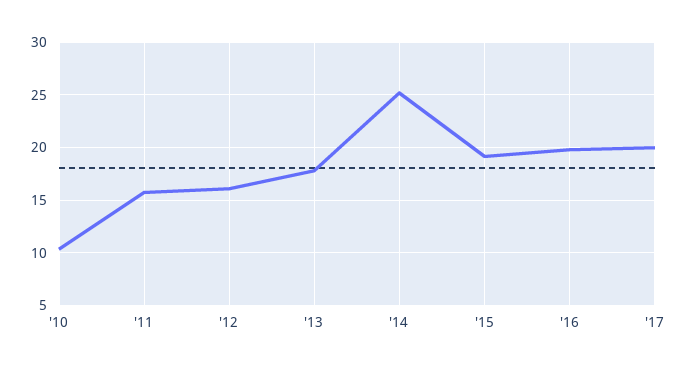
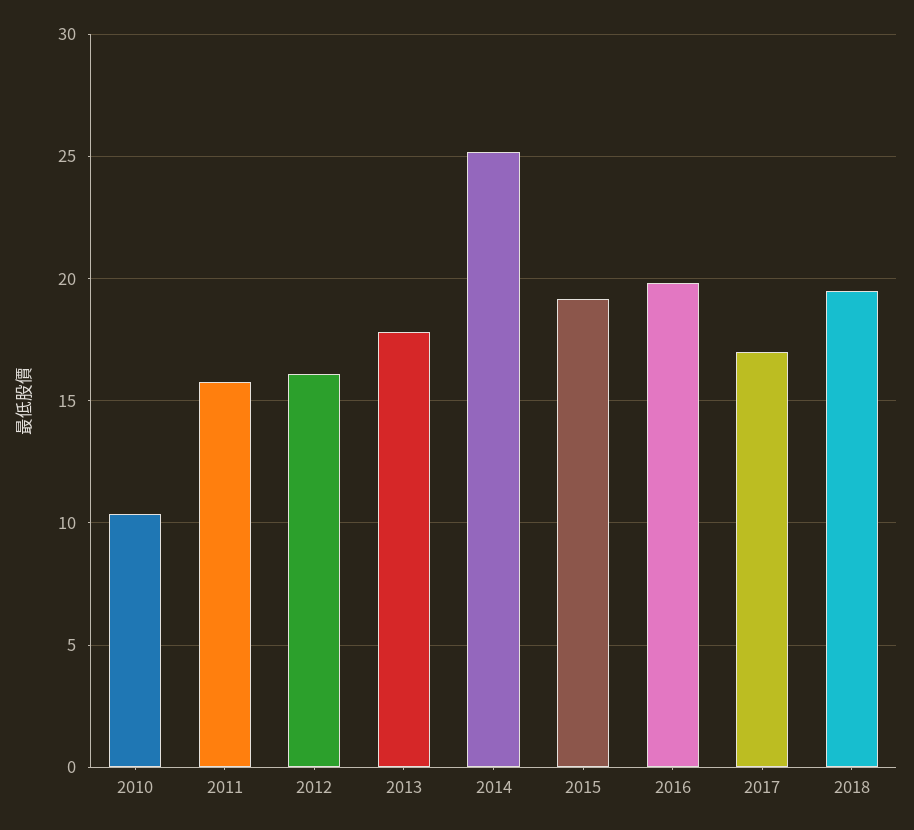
'17: 20 -> 17
2018: none -> 19.5

